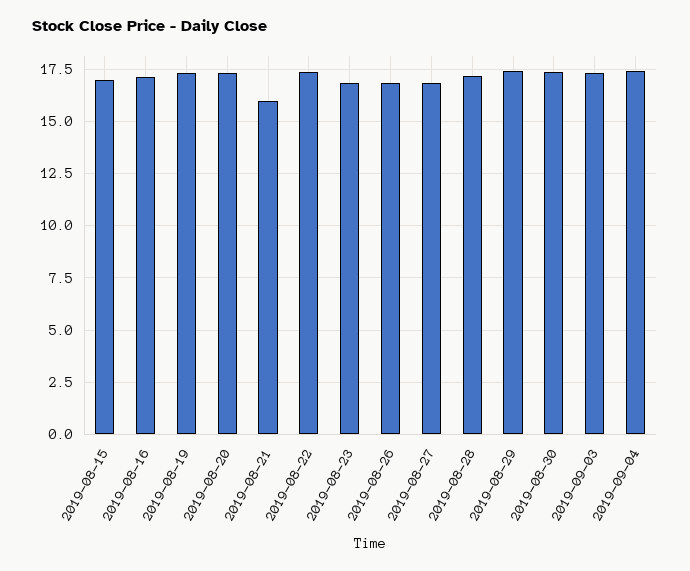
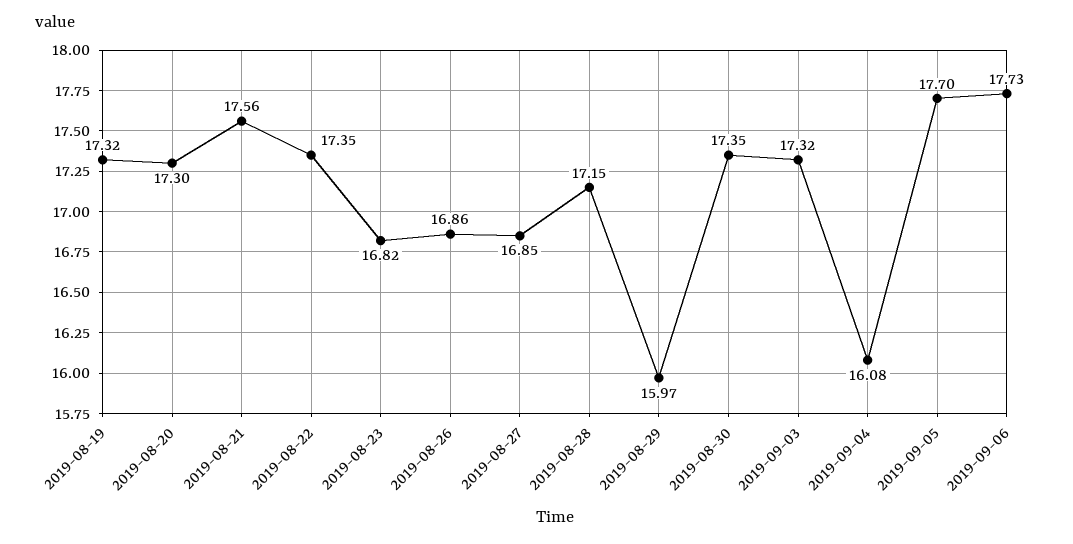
2019-08-15: 17 -> none
2019-08-16: 17 -> none
2019-08-21: 16 -> 17.56
2019-08-29: 17.5 -> 15.97
2019-09-04: 17.5 -> 16.08
2019-09-05: none -> 17.7
2019-09-06: none -> 17.73

